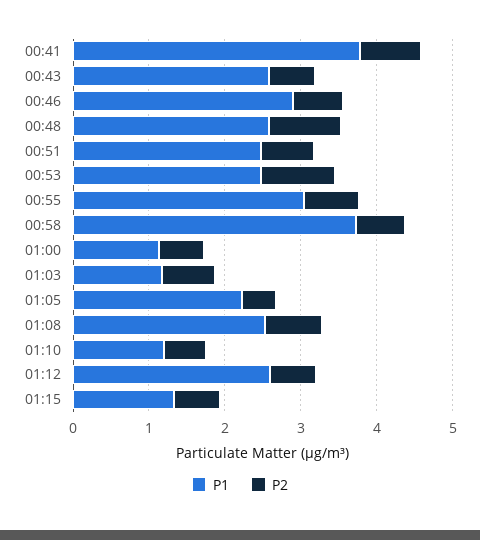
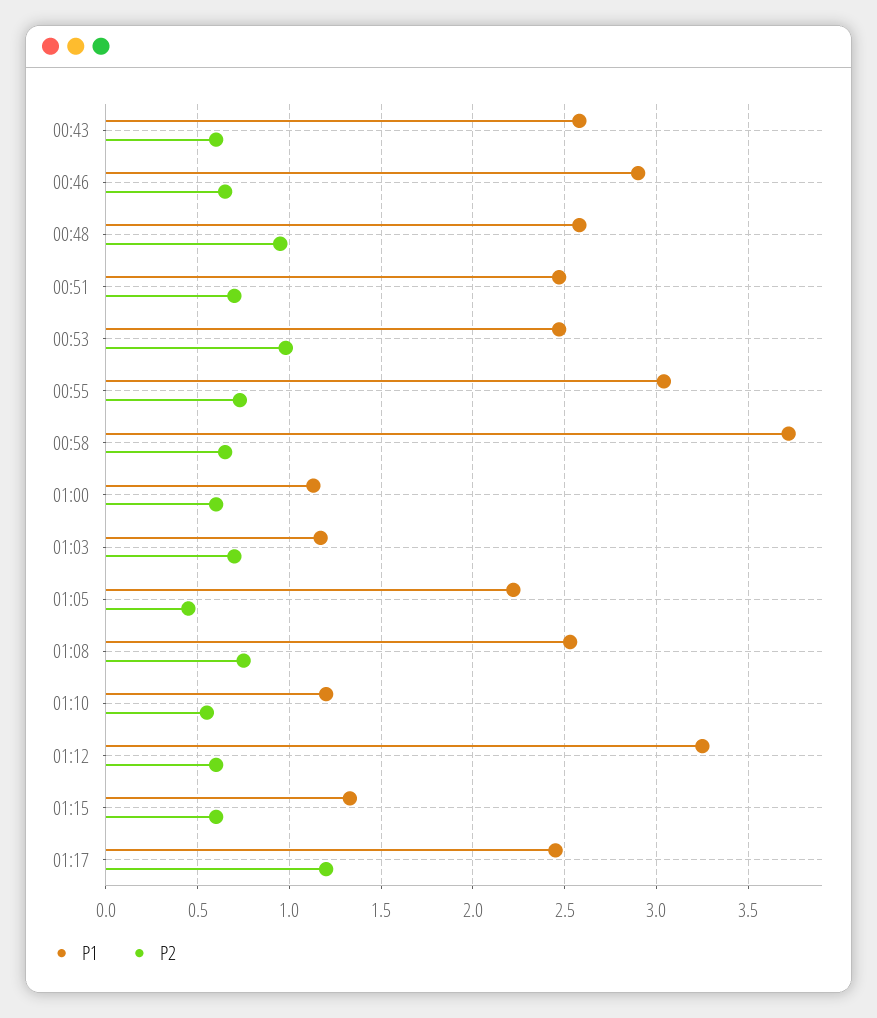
P1, 00:41: 3.8 -> none
P2, 00:41: 0.8 -> none
P1, 01:12: 2.6 -> 3.25
P1, 01:17: none -> 2.45
P2, 01:17: none -> 1.2

